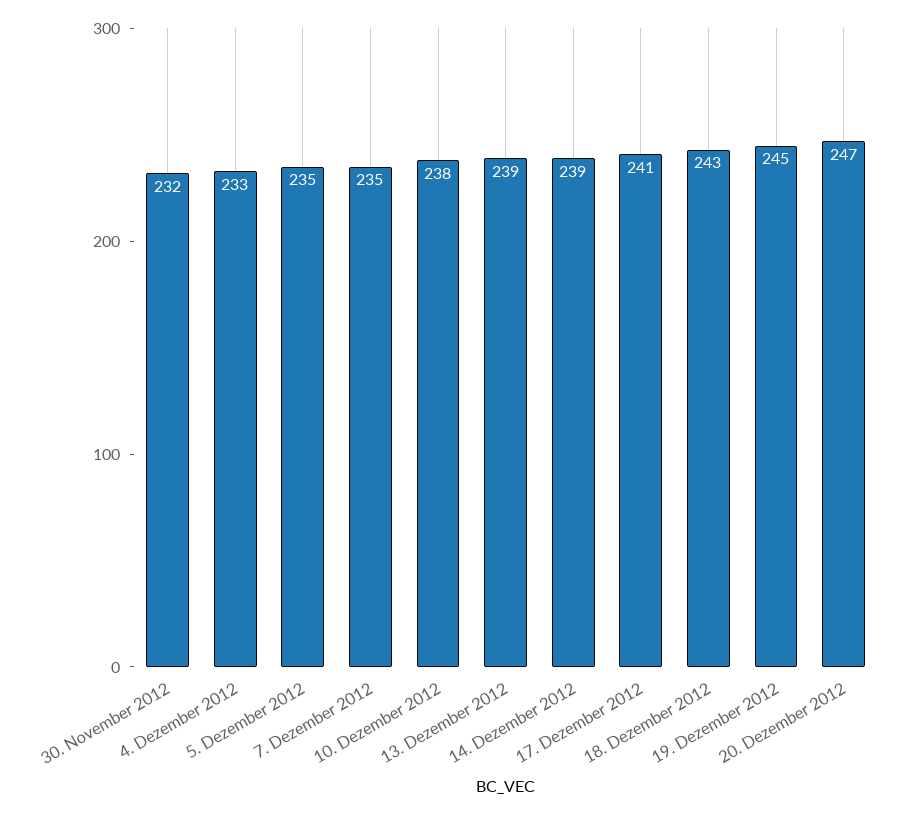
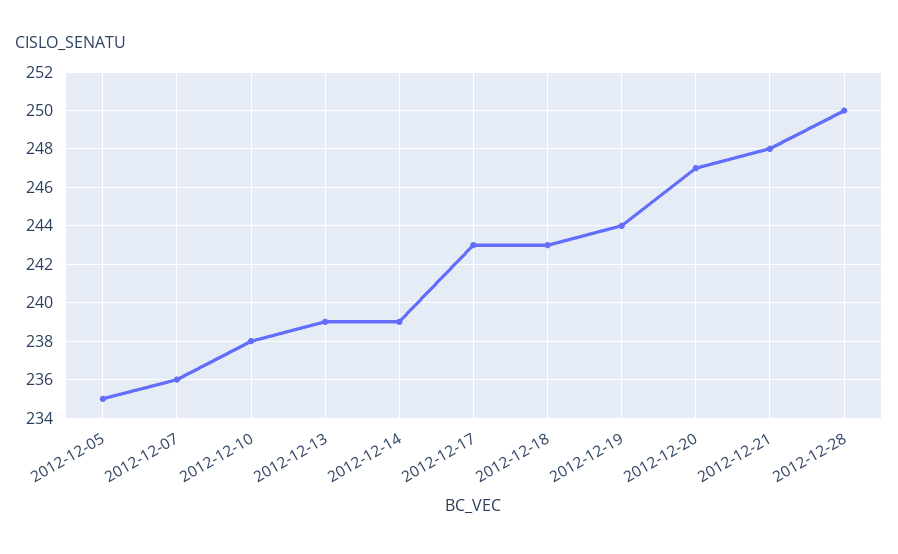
30. November 2012: 232 -> none
4. Dezember 2012: 233 -> none
7. Dezember 2012: 235 -> 236
17. Dezember 2012: 241 -> 243
19. Dezember 2012: 245 -> 244
2012-12-21: none -> 248
2012-12-28: none -> 250

